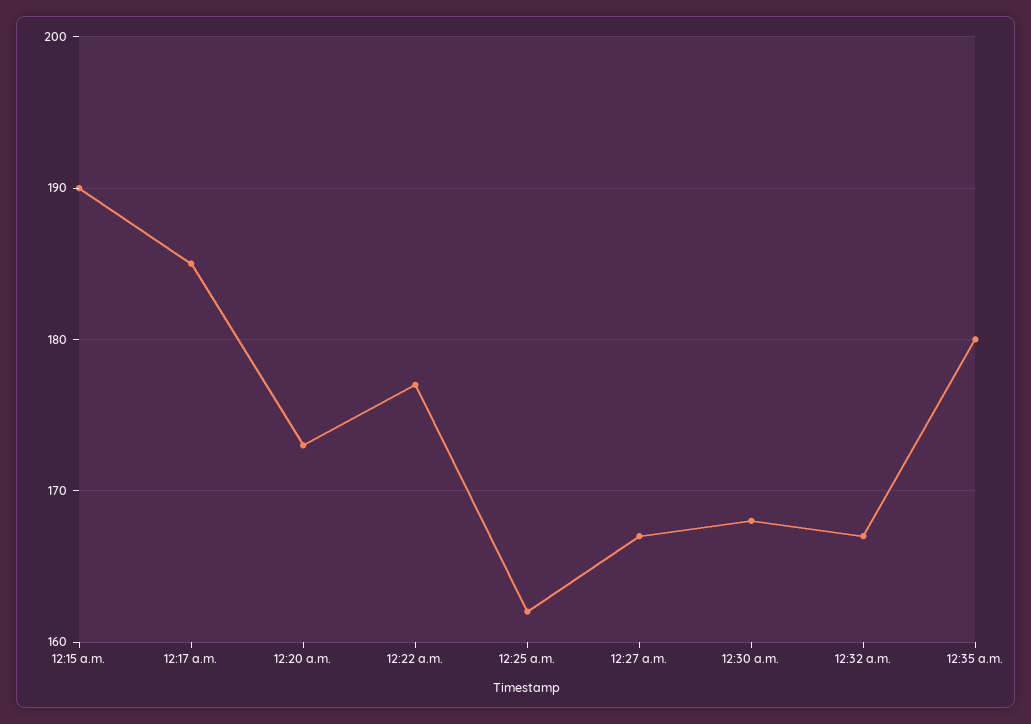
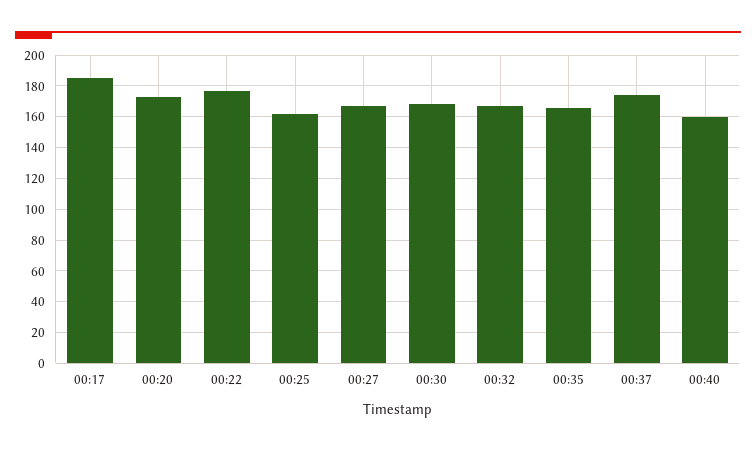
12:15 a.m.: 190 -> none
12:35 a.m.: 180 -> 165
00:37: none -> 175
00:40: none -> 160

